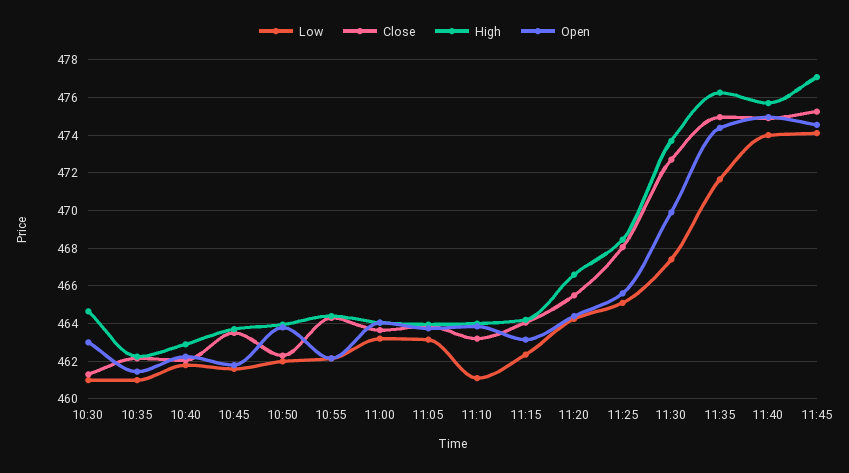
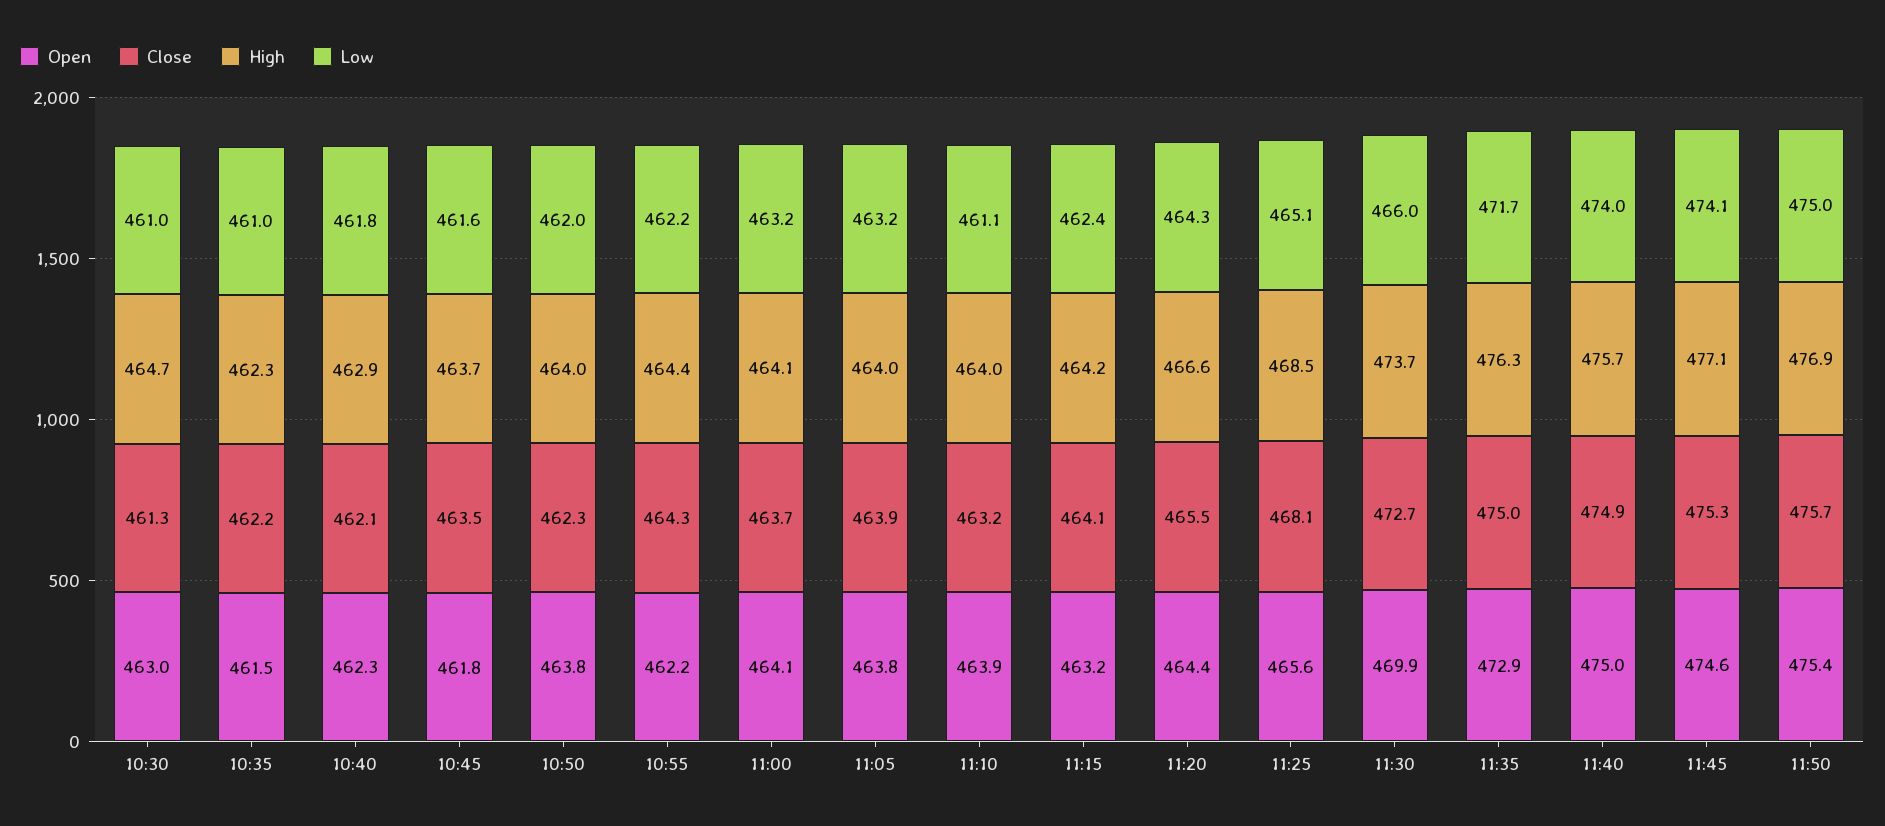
Low, 11:30: 467.5 -> 466
Open, 11:35: 474.5 -> 472.9
Open, 11:50: none -> 475.4
Close, 11:50: none -> 475.7
High, 11:50: none -> 476.9
Low, 11:50: none -> 475

